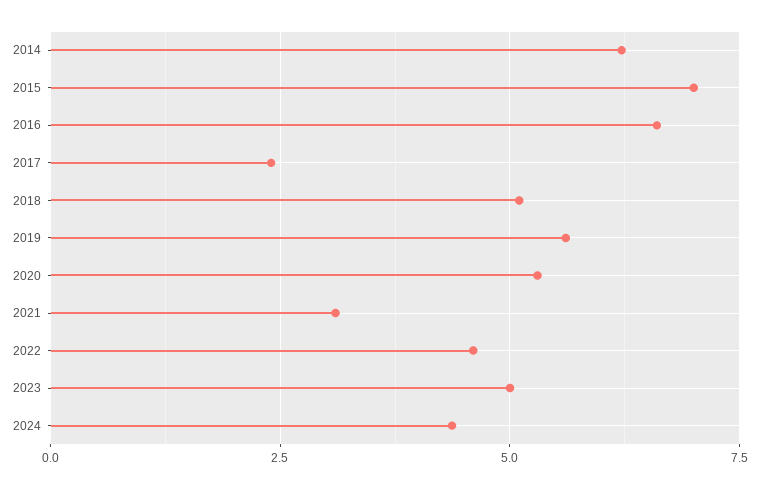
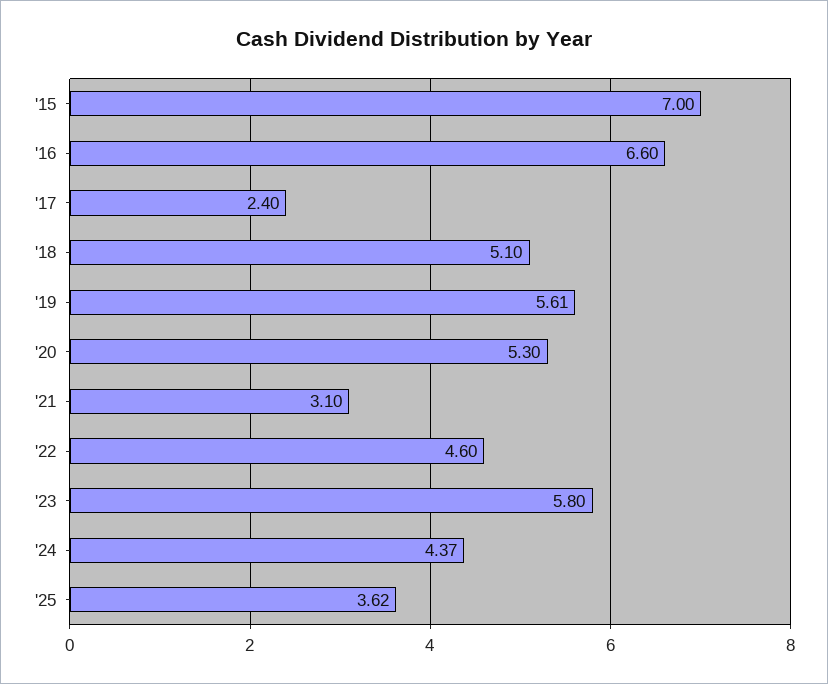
2014: 6.25 -> none
2023: 5 -> 5.8
'25: none -> 3.62

